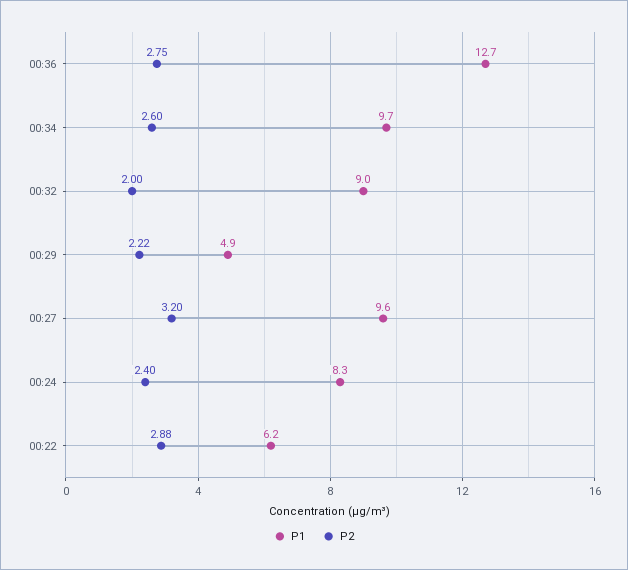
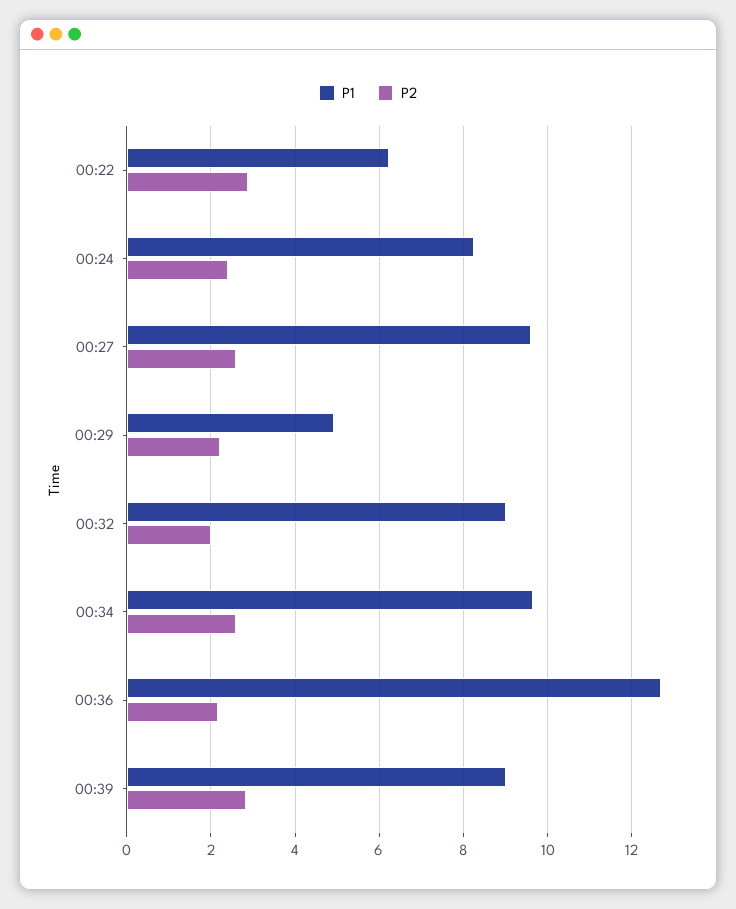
P2, 00:36: 2.75 -> 2.2
P2, 00:27: 3.2 -> 2.6
P1, 00:39: none -> 9
P2, 00:39: none -> 2.8

